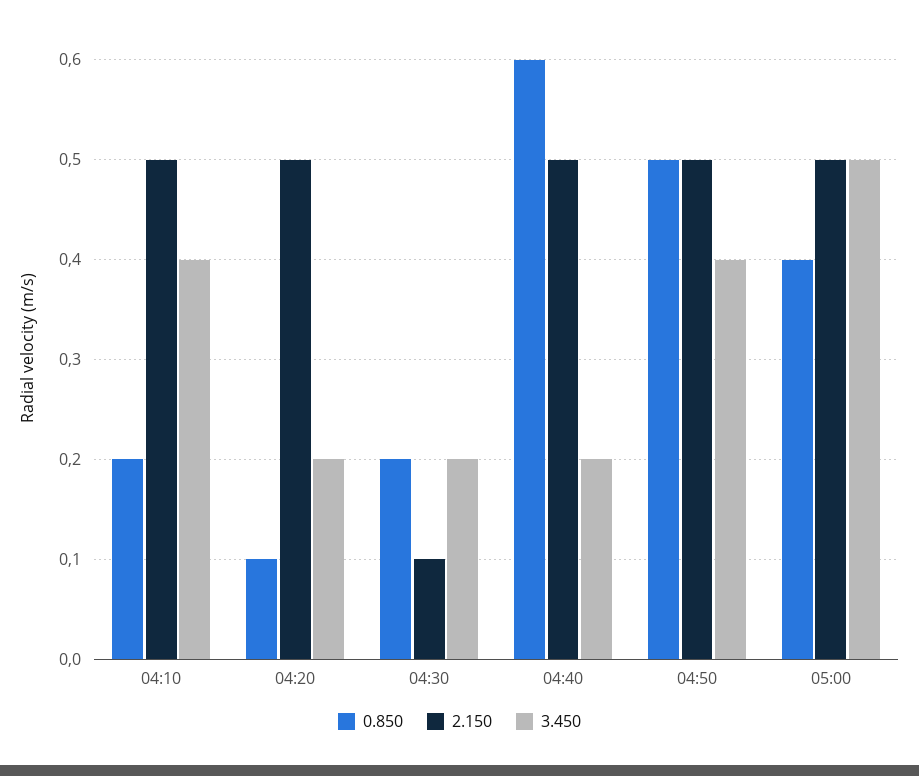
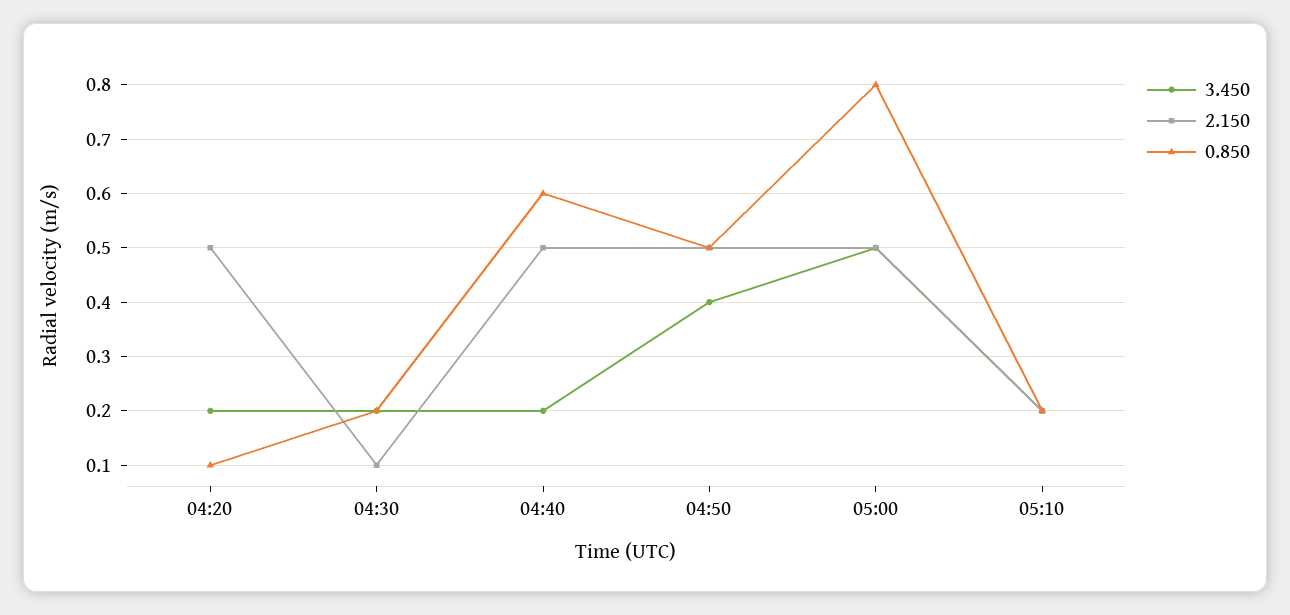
0.850, 04:10: 0.2 -> none
2.150, 04:10: 0.5 -> none
3.450, 04:10: 0.4 -> none
0.850, 05:00: 0.4 -> 0.8
3.450, 05:10: none -> 0.2
2.150, 05:10: none -> 0.2
0.850, 05:10: none -> 0.2

